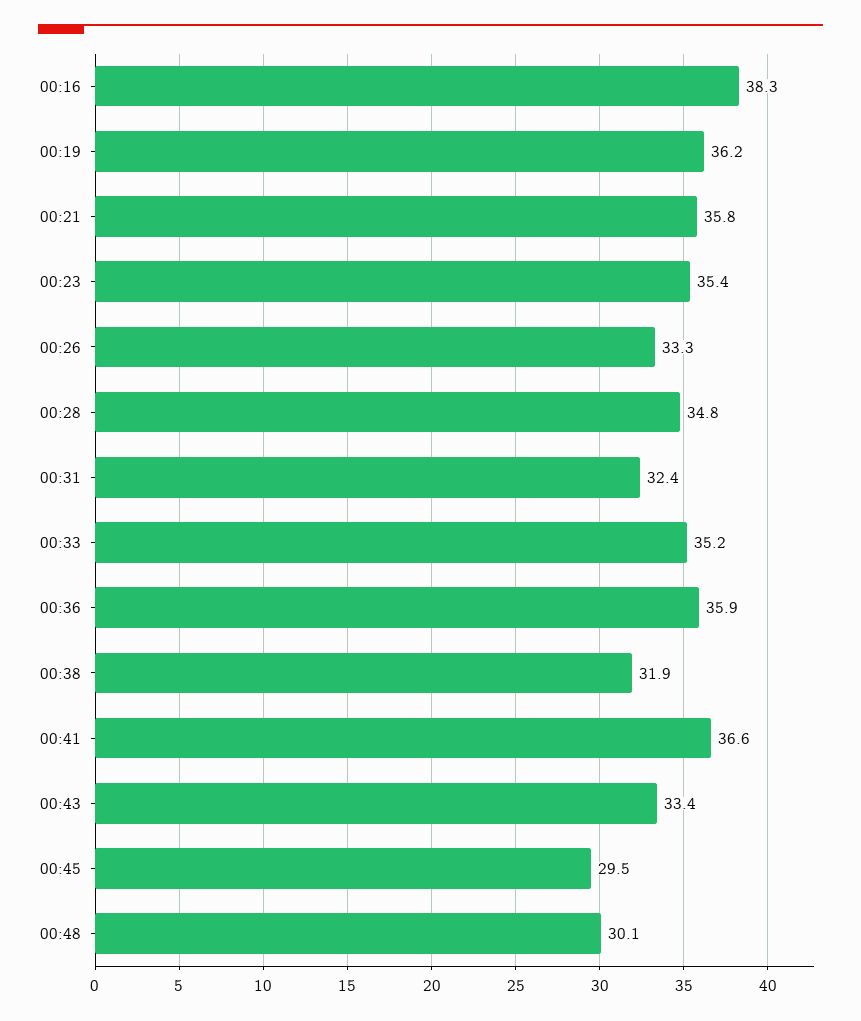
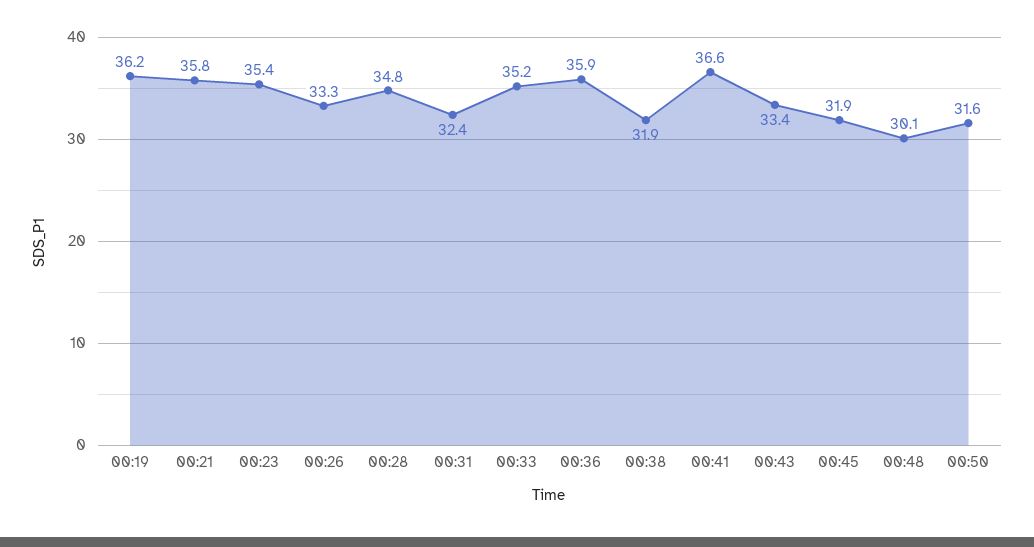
00:16: 38.3 -> none
00:45: 29.5 -> 31.9
00:50: none -> 31.6

